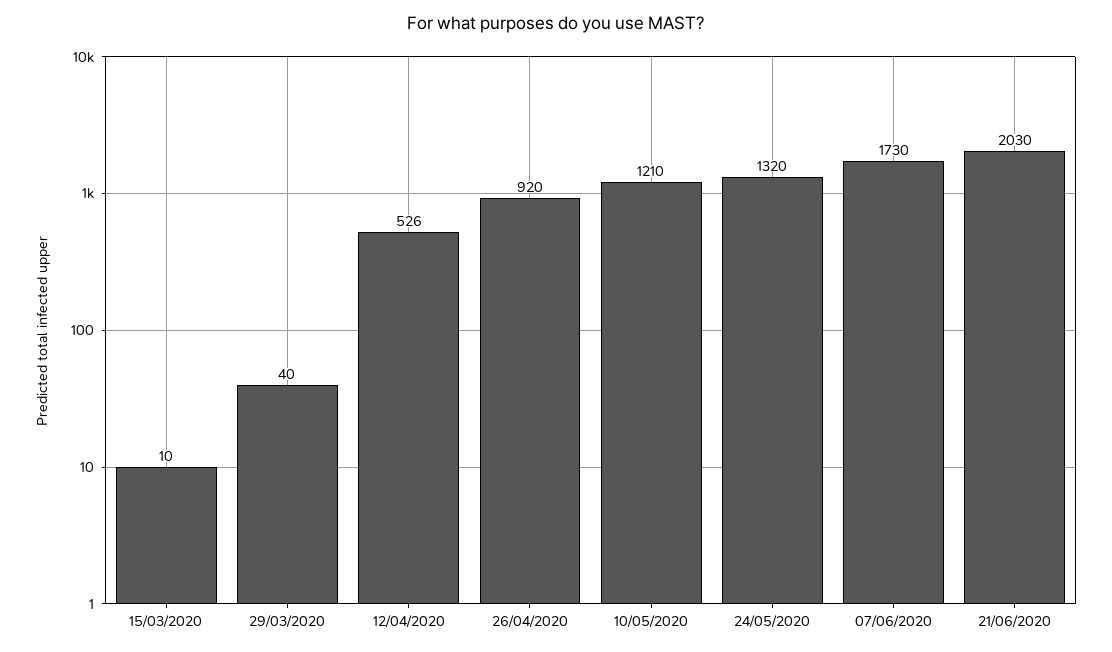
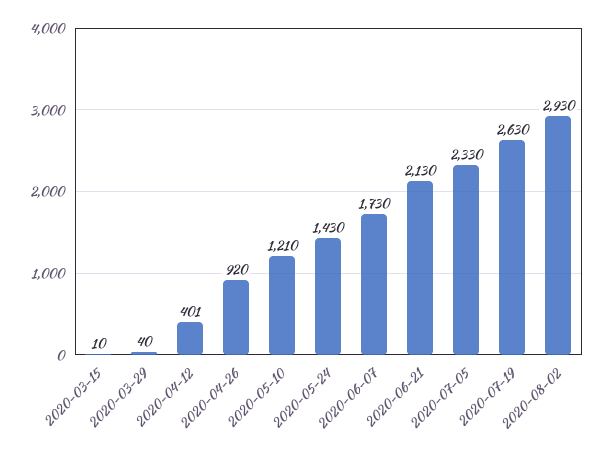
12/04/2020: 526 -> 401
24/05/2020: 1320 -> 1430
21/06/2020: 2030 -> 2130
2020-07-05: none -> 2330
2020-07-19: none -> 2630
2020-08-02: none -> 2930

